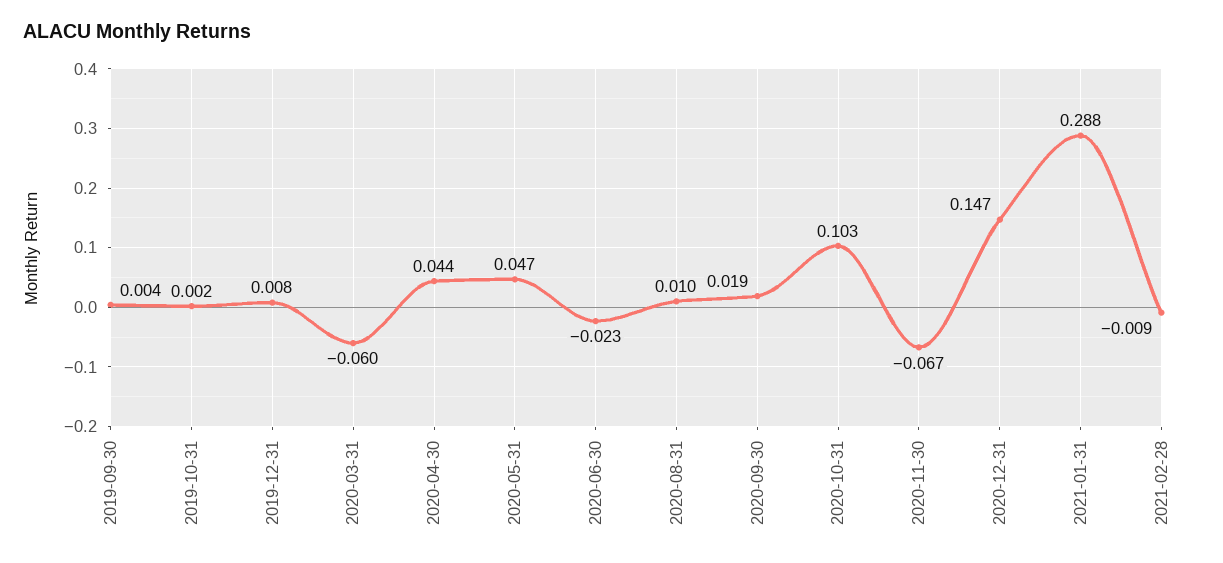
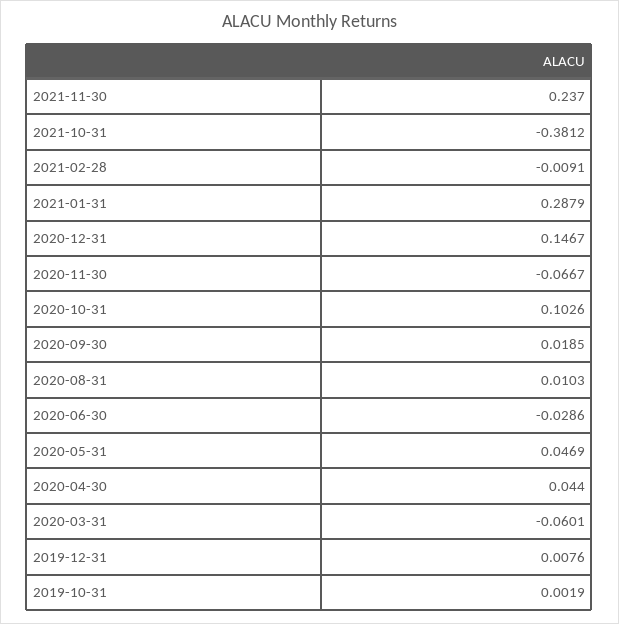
2019-09-30: 0.004 -> none
2020-06-30: -0.023 -> -0.0286
2021-11-30: none -> 0.237
2021-10-31: none -> -0.3812

